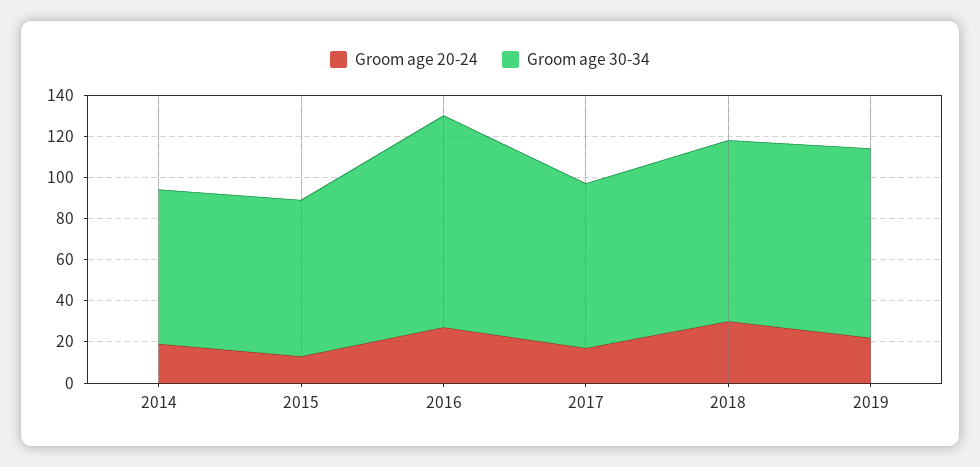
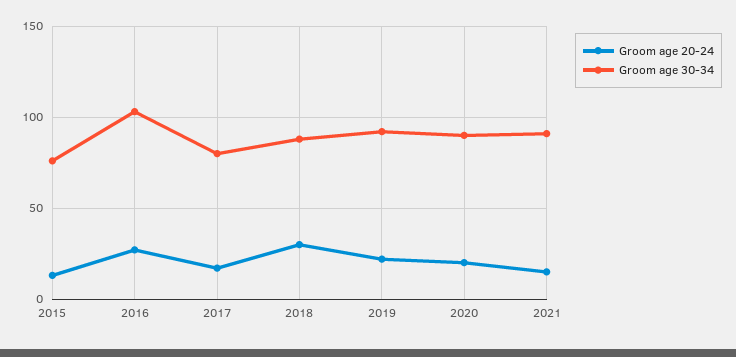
Groom age 20-24, 2014: 20 -> none
Groom age 30-34, 2014: 75 -> none
Groom age 20-24, 2020: none -> 20
Groom age 30-34, 2020: none -> 90
Groom age 20-24, 2021: none -> 15
Groom age 30-34, 2021: none -> 90

